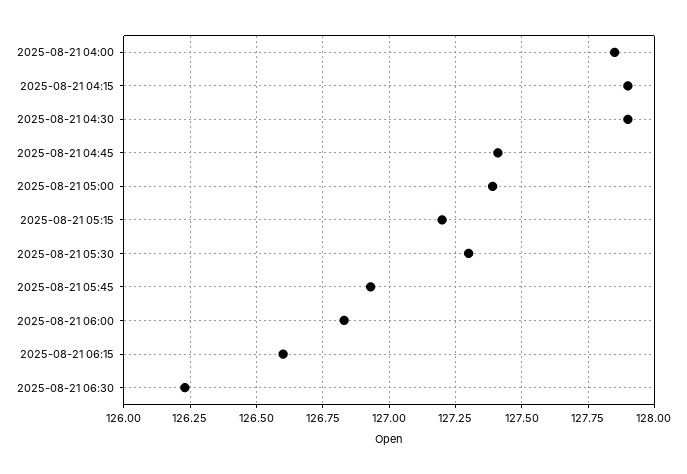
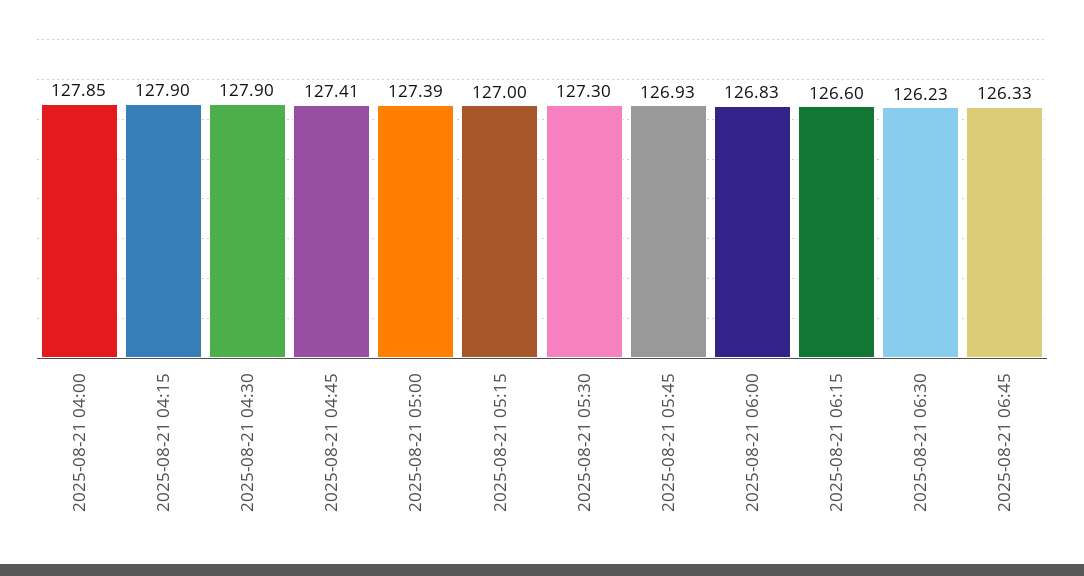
2025-08-21 05:15: 127.2 -> 127
2025-08-21 06:45: none -> 126.33

